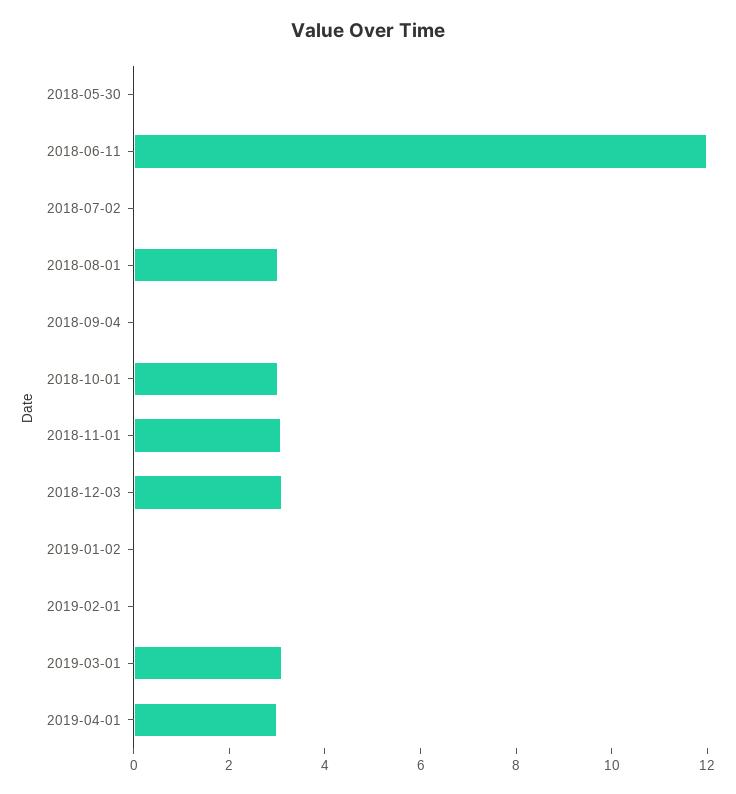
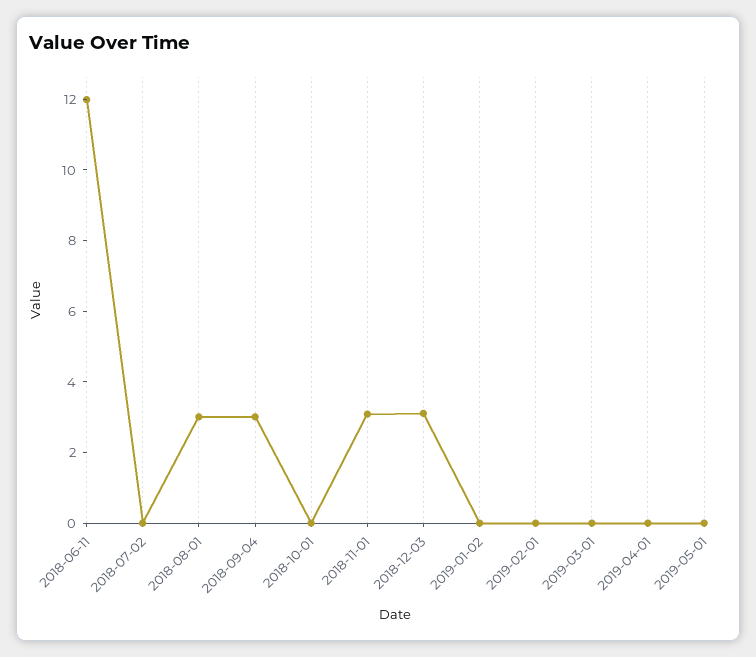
2018-05-30: 0 -> none
2018-09-04: 0 -> 3
2018-10-01: 3 -> 0
2019-03-01: 3 -> 0
2019-04-01: 3 -> 0
2019-05-01: none -> 0

